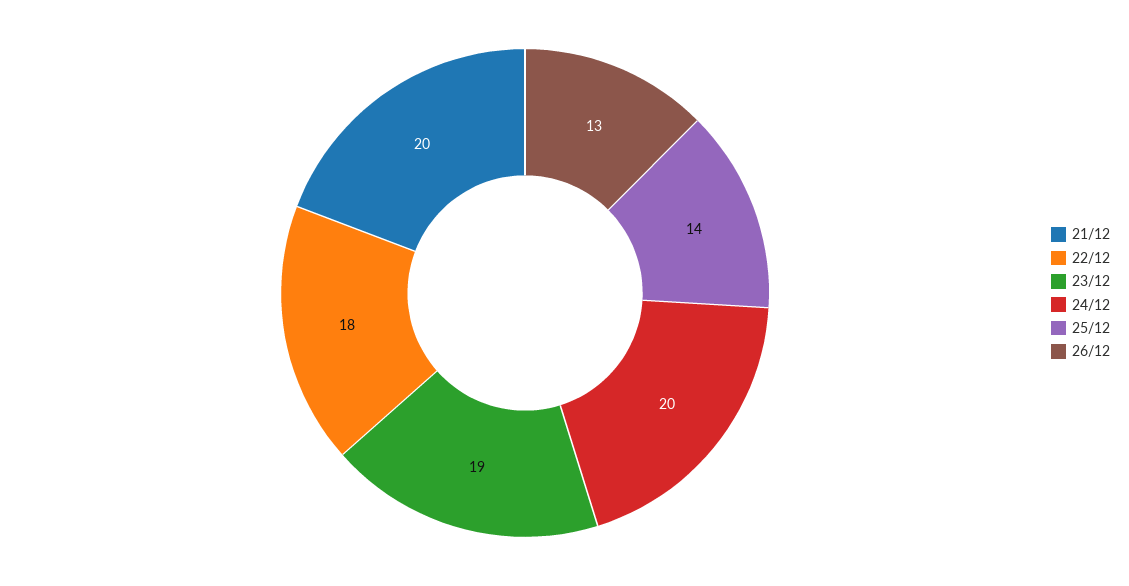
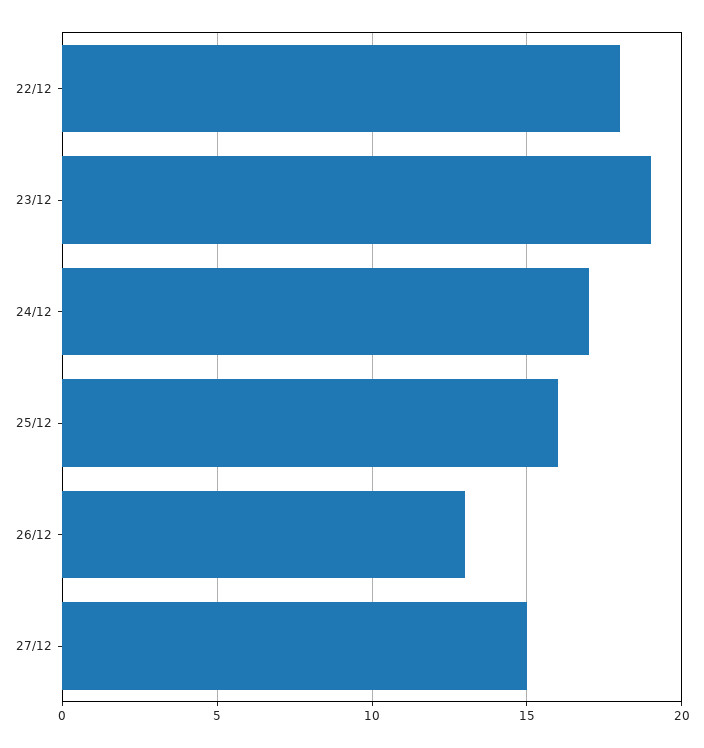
21/12: 20 -> none
24/12: 20 -> 17
25/12: 14 -> 16
27/12: none -> 15

